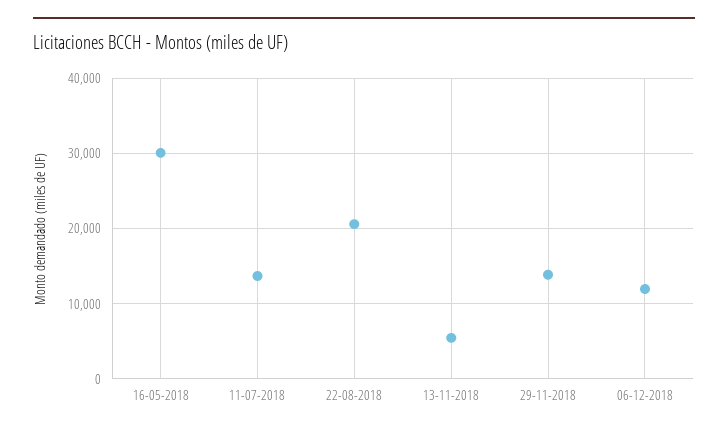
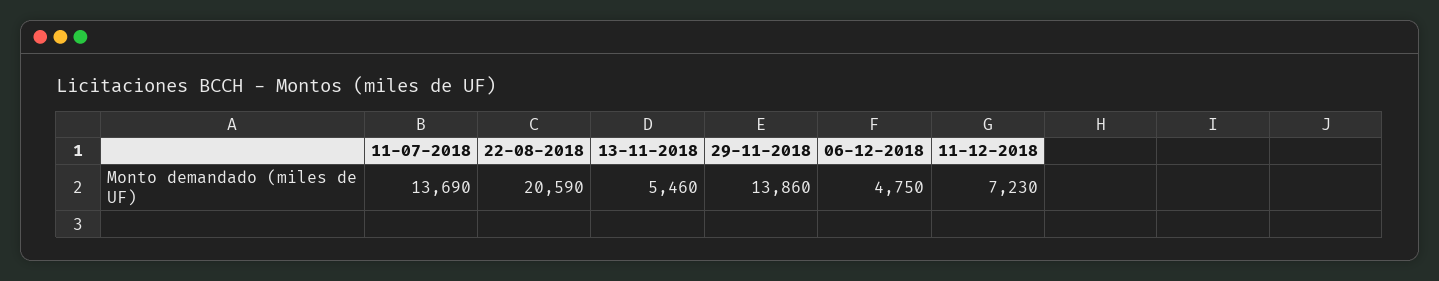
16-05-2018: 30000 -> none
06-12-2018: 12000 -> 4750
11-12-2018: none -> 7230

